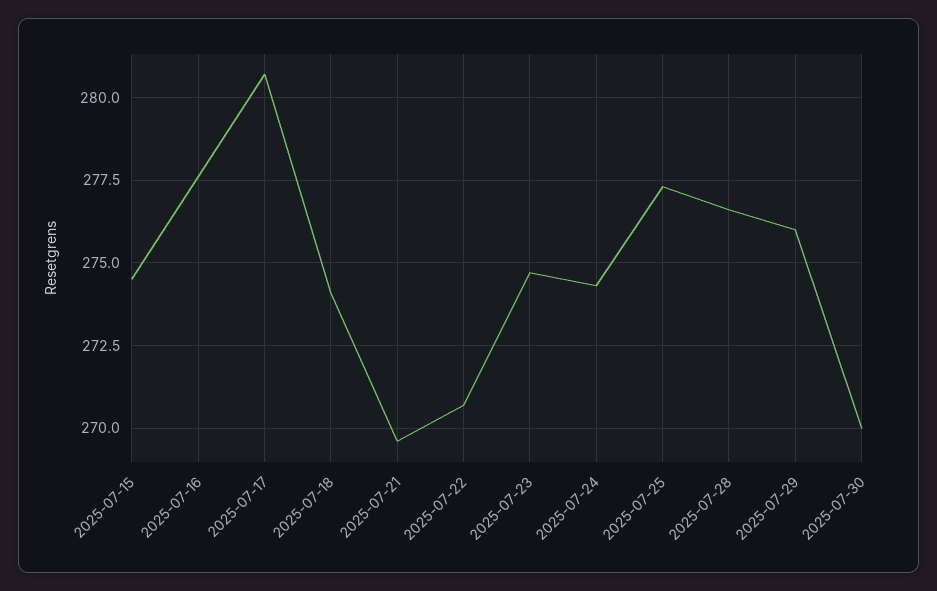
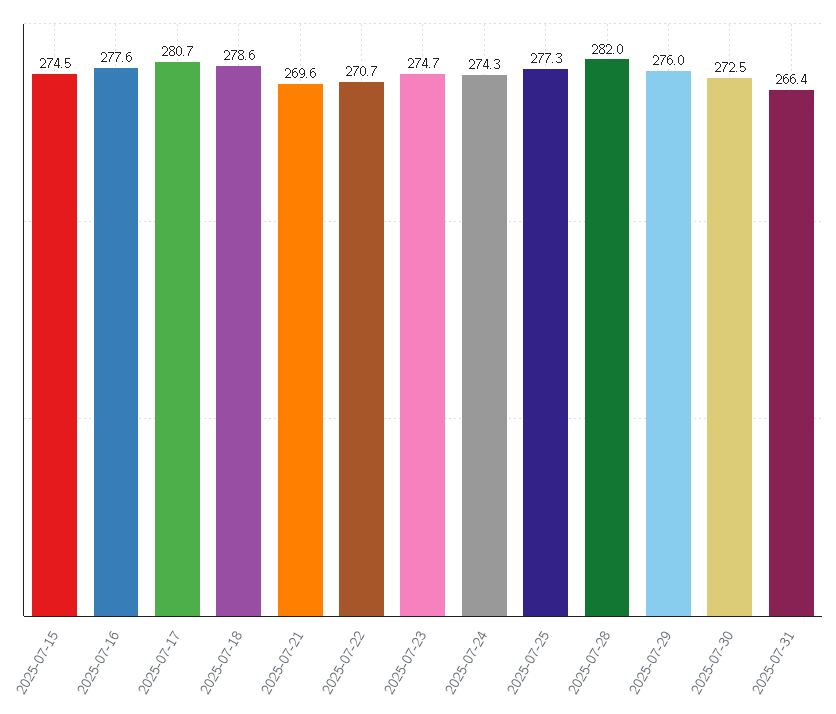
2025-07-18: 274 -> 278.6
2025-07-28: 276.5 -> 282
2025-07-30: 270 -> 272.5
2025-07-31: none -> 266.4

